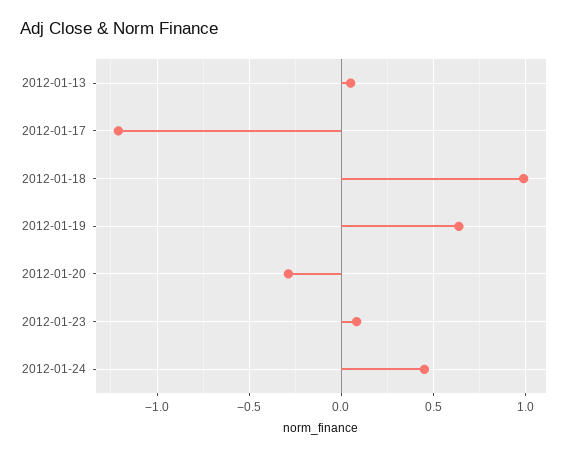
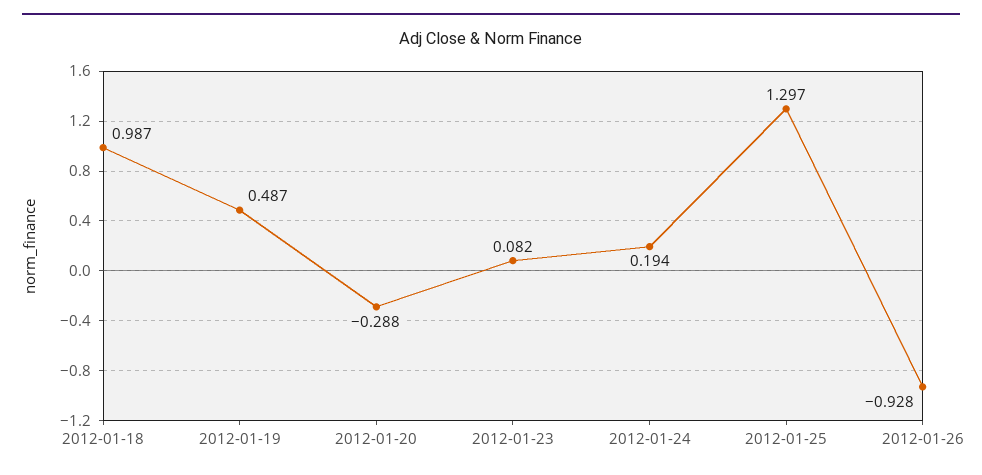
2012-01-13: 0.05 -> none
2012-01-17: -1.2 -> none
2012-01-19: 0.65 -> 0.487
2012-01-24: 0.45 -> 0.194
2012-01-25: none -> 1.297
2012-01-26: none -> -0.928

